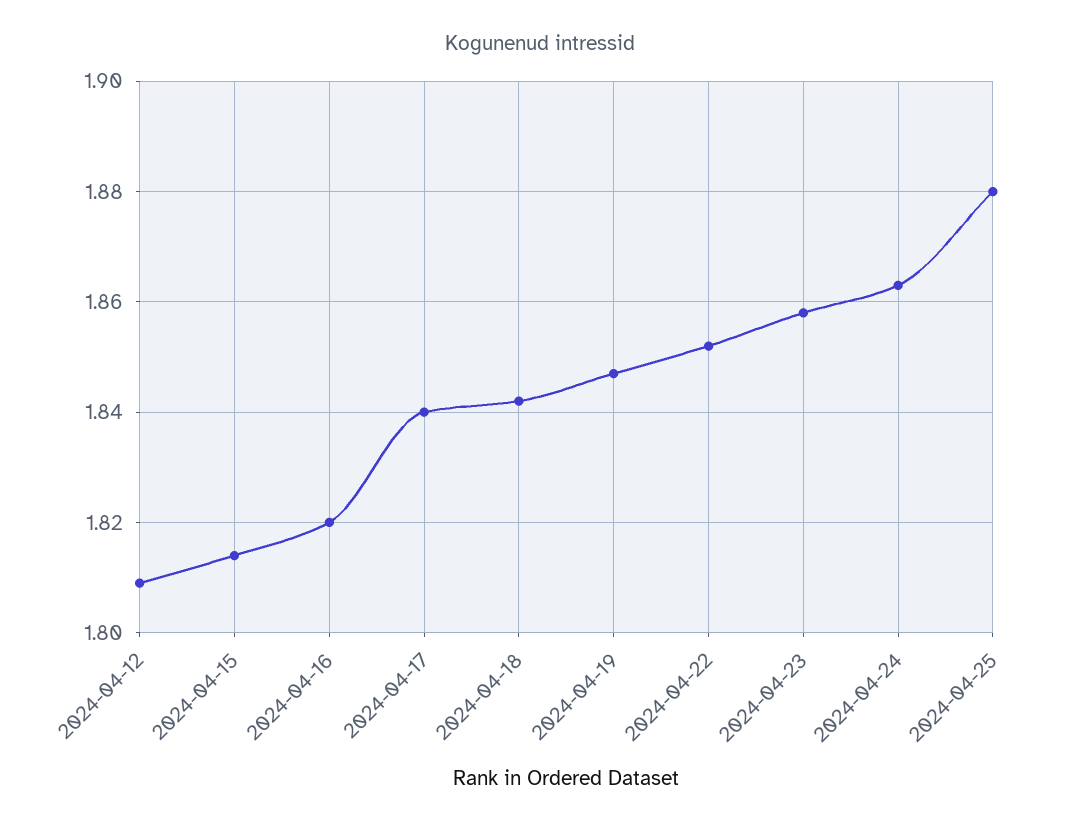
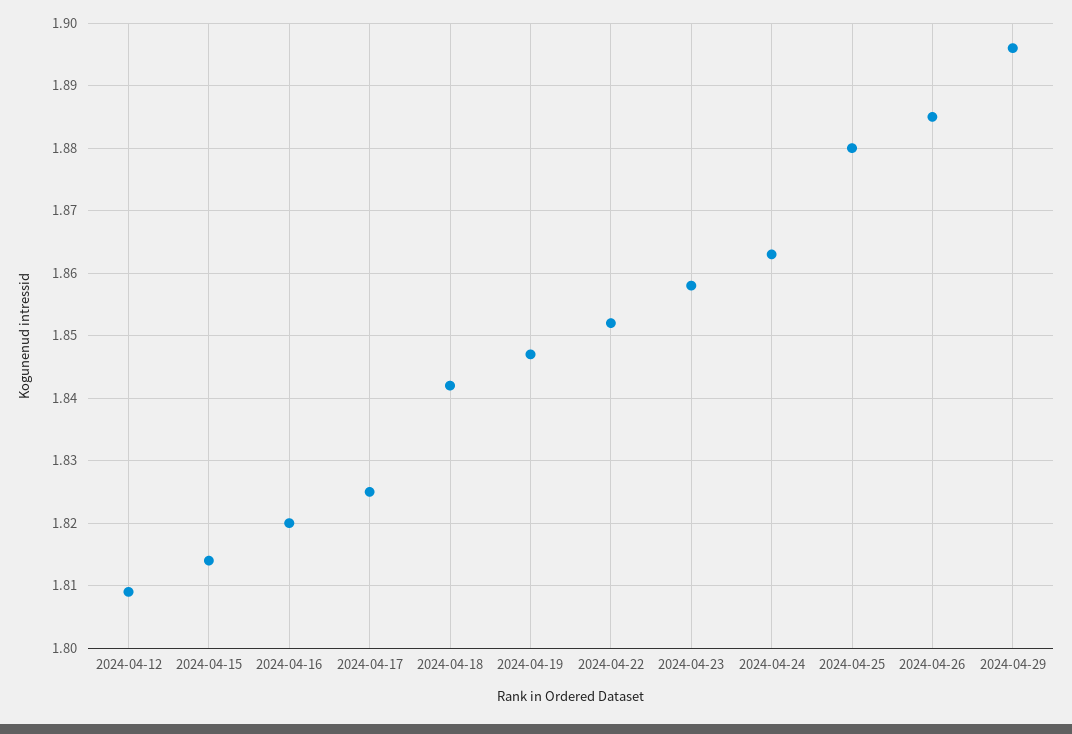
2024-04-17: 1.84 -> 1.825
2024-04-26: none -> 1.885
2024-04-29: none -> 1.896

